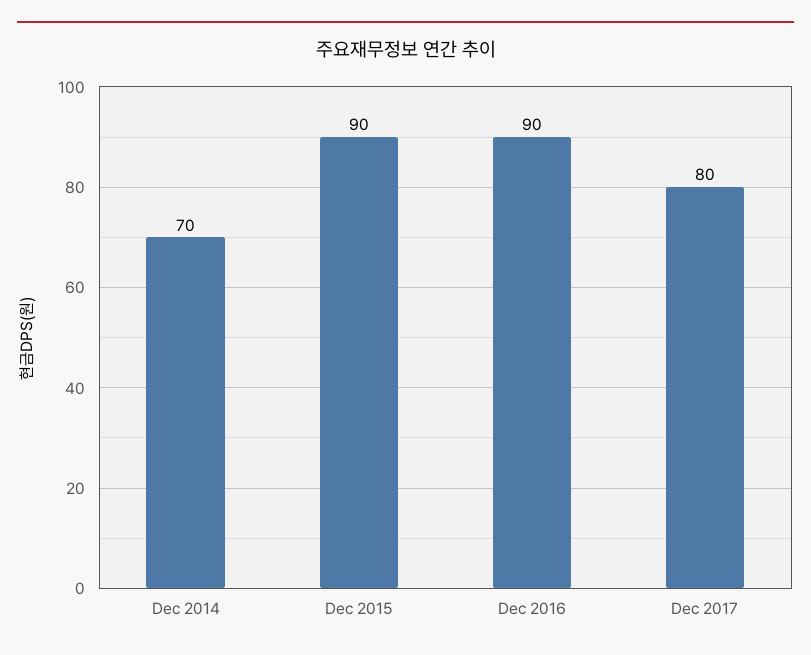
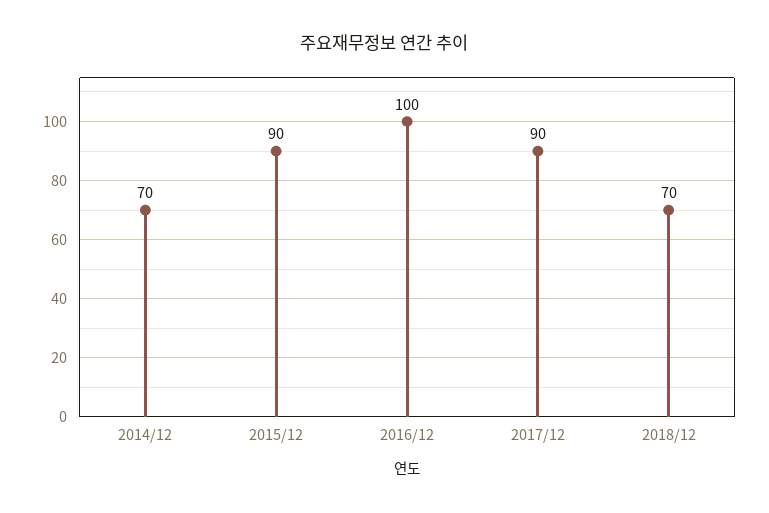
Dec 2016: 90 -> 100
Dec 2017: 80 -> 90
2018/12: none -> 70

